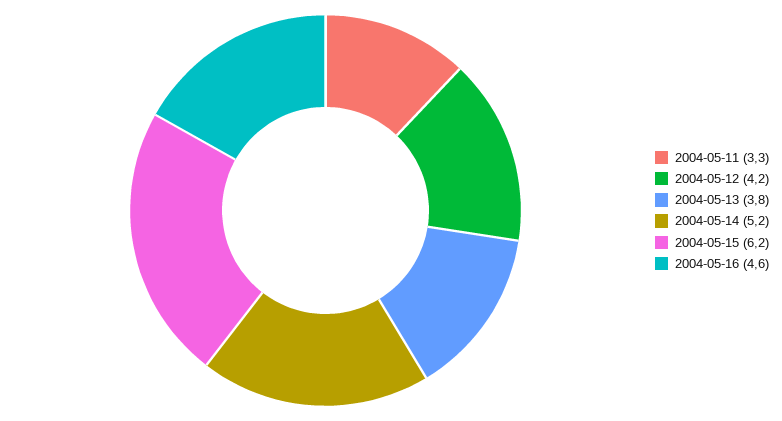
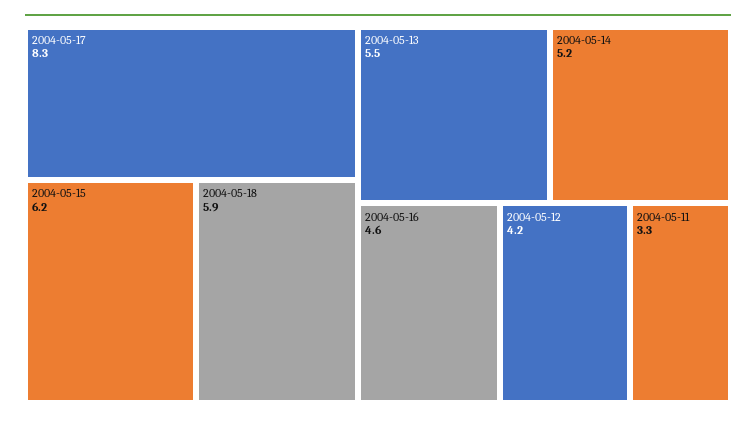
2004-05-13: 3.8 -> 5.5
2004-05-17: none -> 8.3
2004-05-18: none -> 5.9

